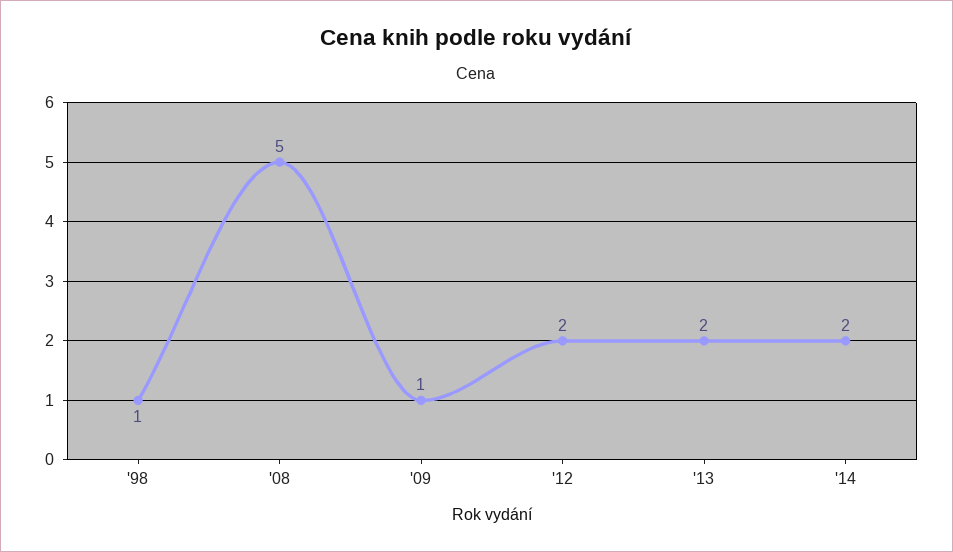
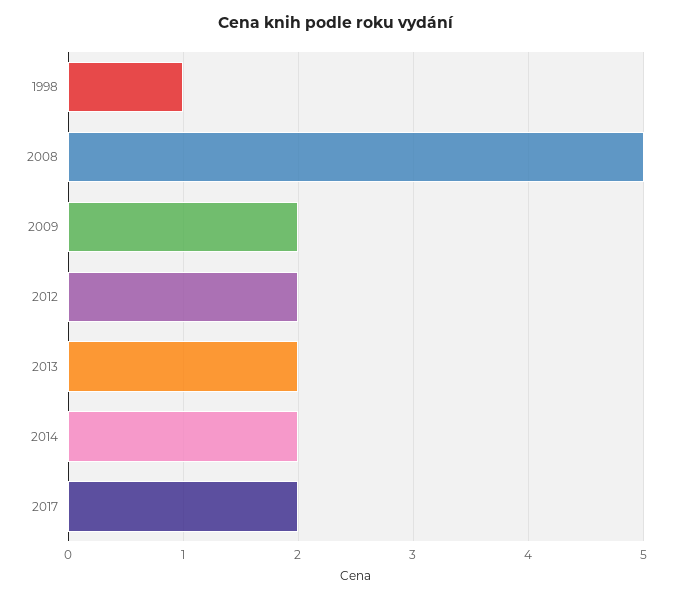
'09: 1 -> 2
2017: none -> 2

